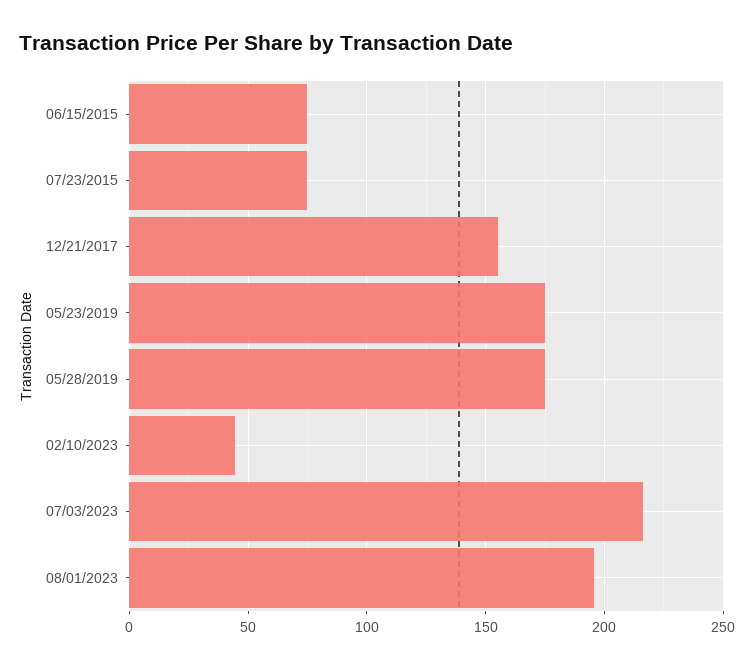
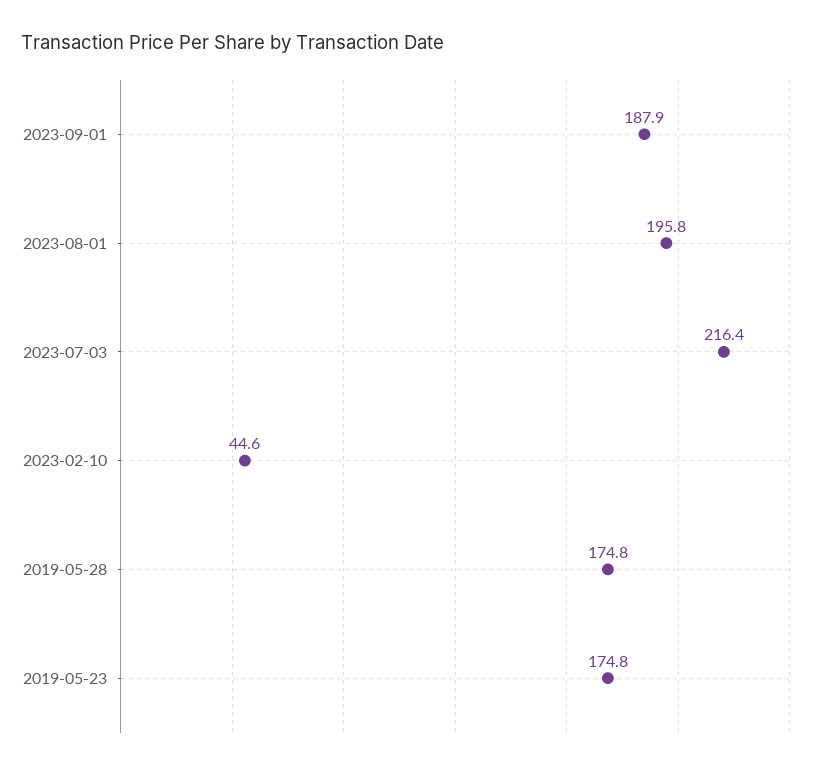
06/15/2015: 75 -> none
07/23/2015: 75 -> none
12/21/2017: 155 -> none
2023-09-01: none -> 187.9

